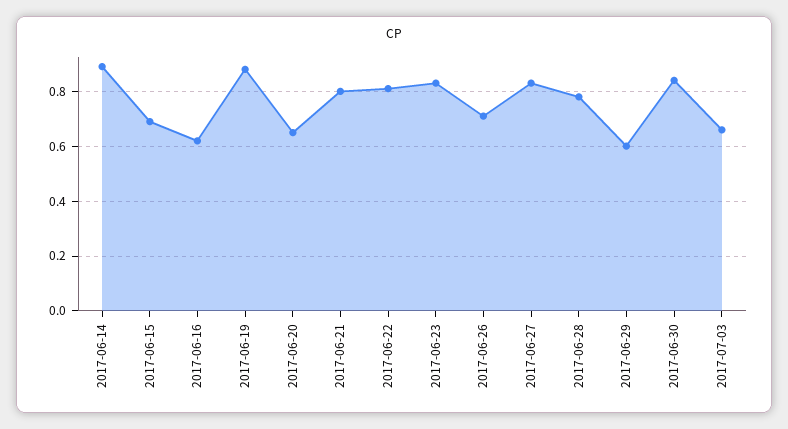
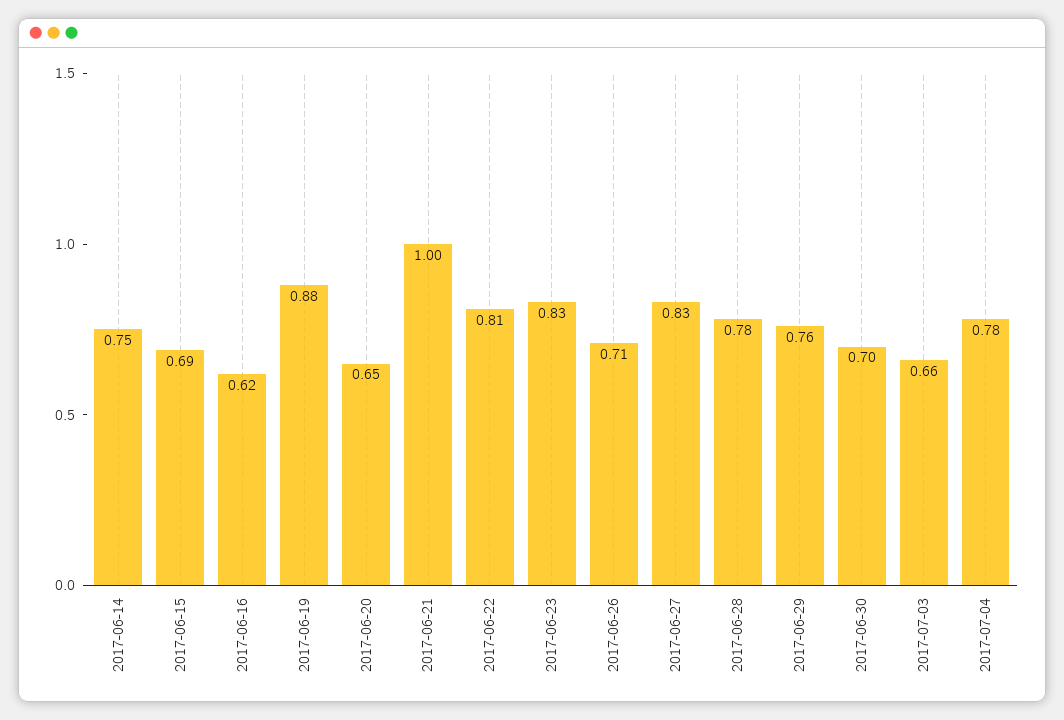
2017-06-14: 0.9 -> 0.75
2017-06-21: 0.8 -> 1
2017-06-29: 0.6 -> 0.76
2017-06-30: 0.85 -> 0.7
2017-07-04: none -> 0.78

